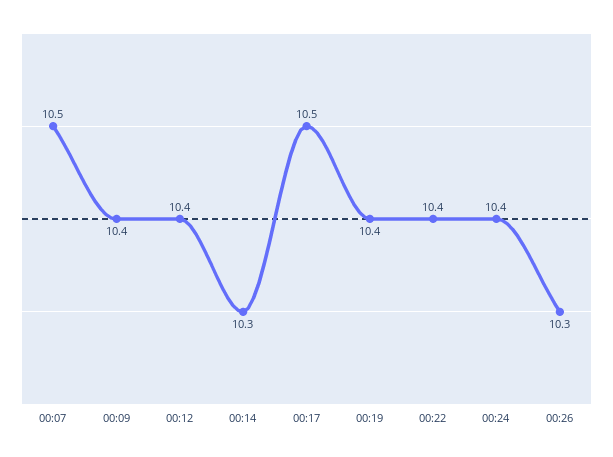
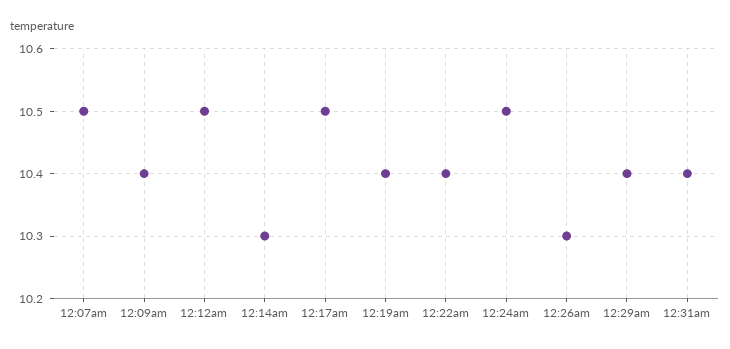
00:12: 10.4 -> 10.5
00:24: 10.4 -> 10.5
12:29am: none -> 10.4
12:31am: none -> 10.4

